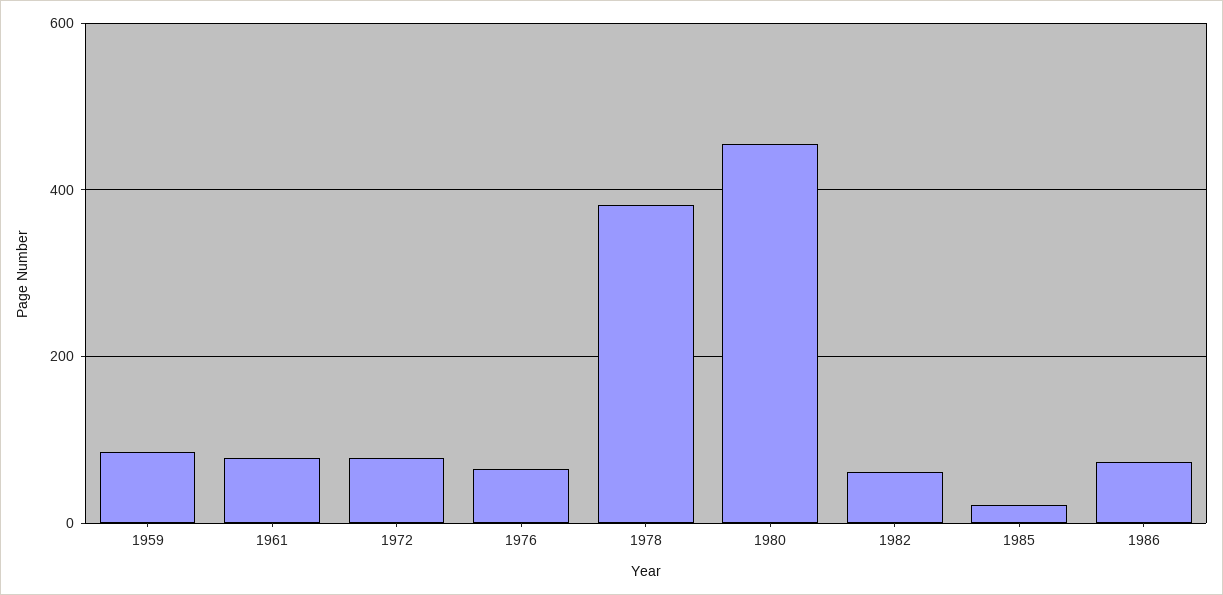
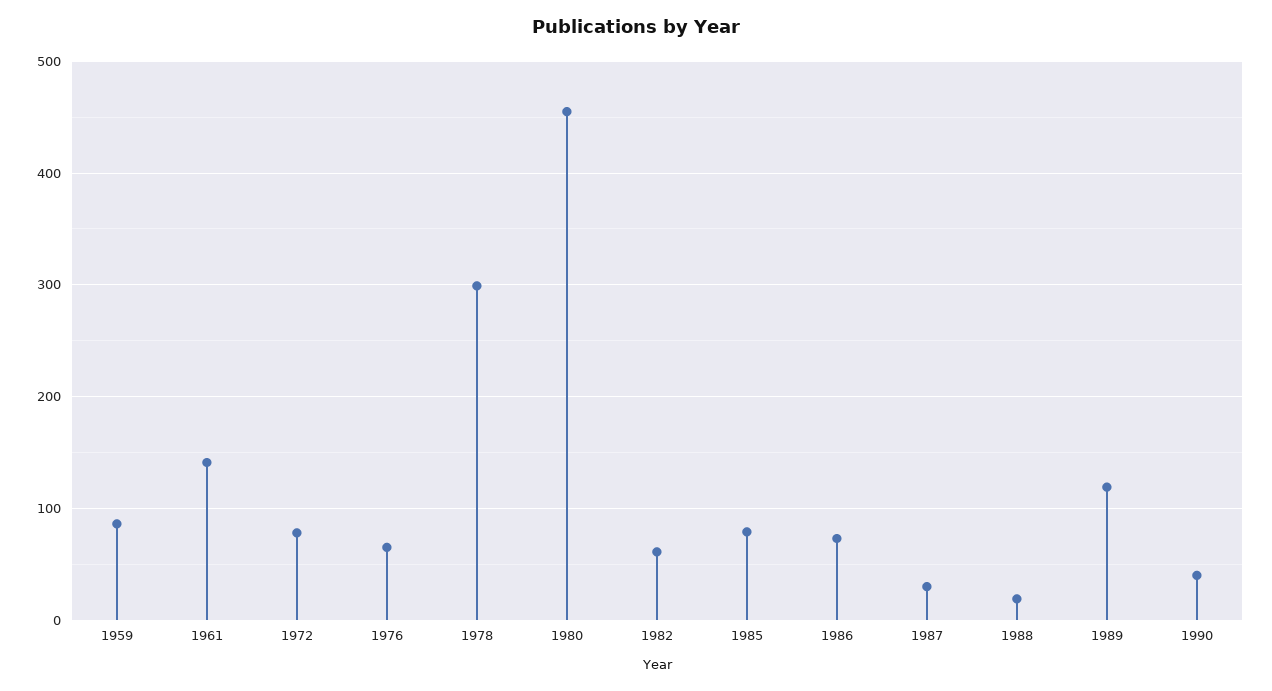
1961: 80 -> 140
1978: 380 -> 300
1985: 20 -> 80
1987: none -> 30
1988: none -> 20
1989: none -> 120
1990: none -> 40

